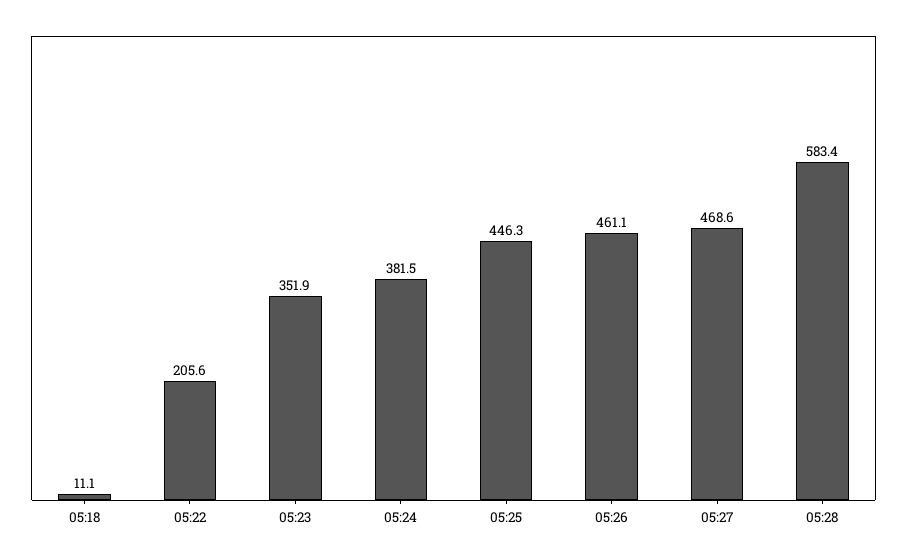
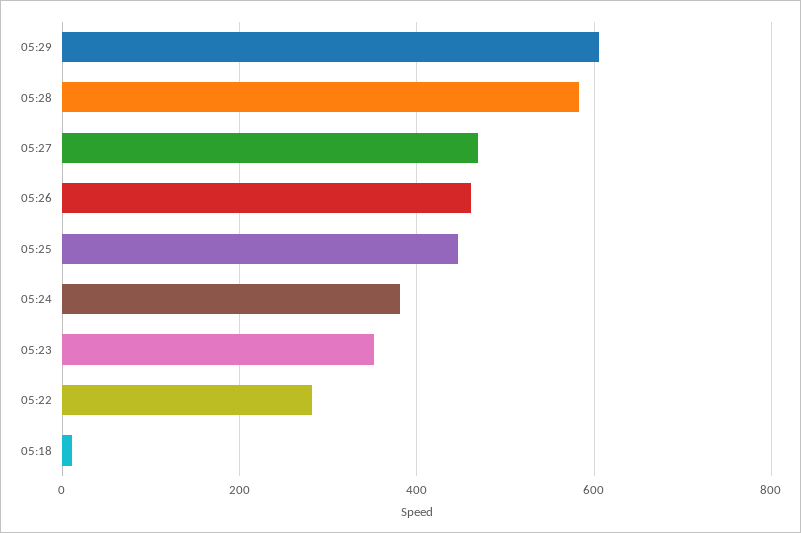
05:22: 205.6 -> 280
05:29: none -> 600

